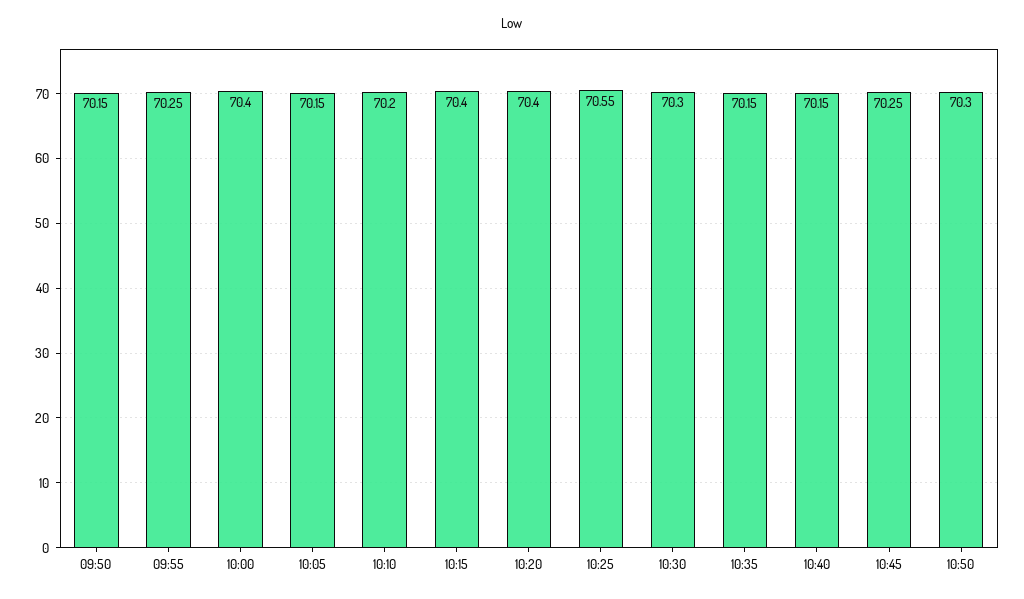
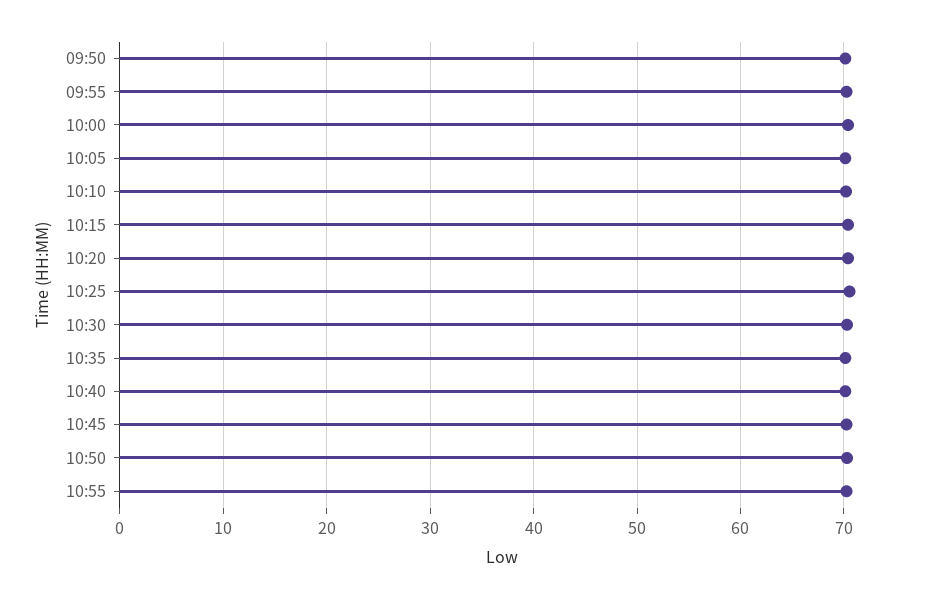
10:55: none -> 70

